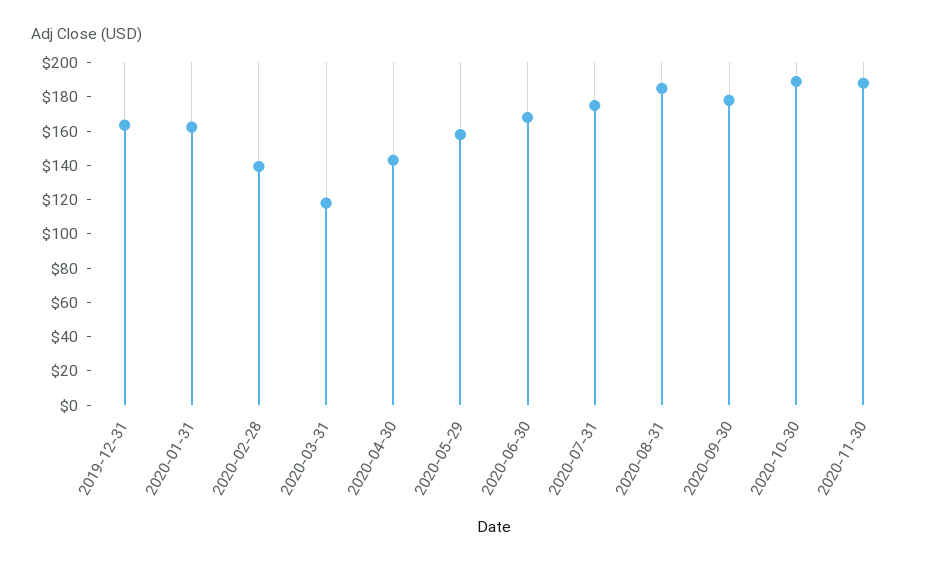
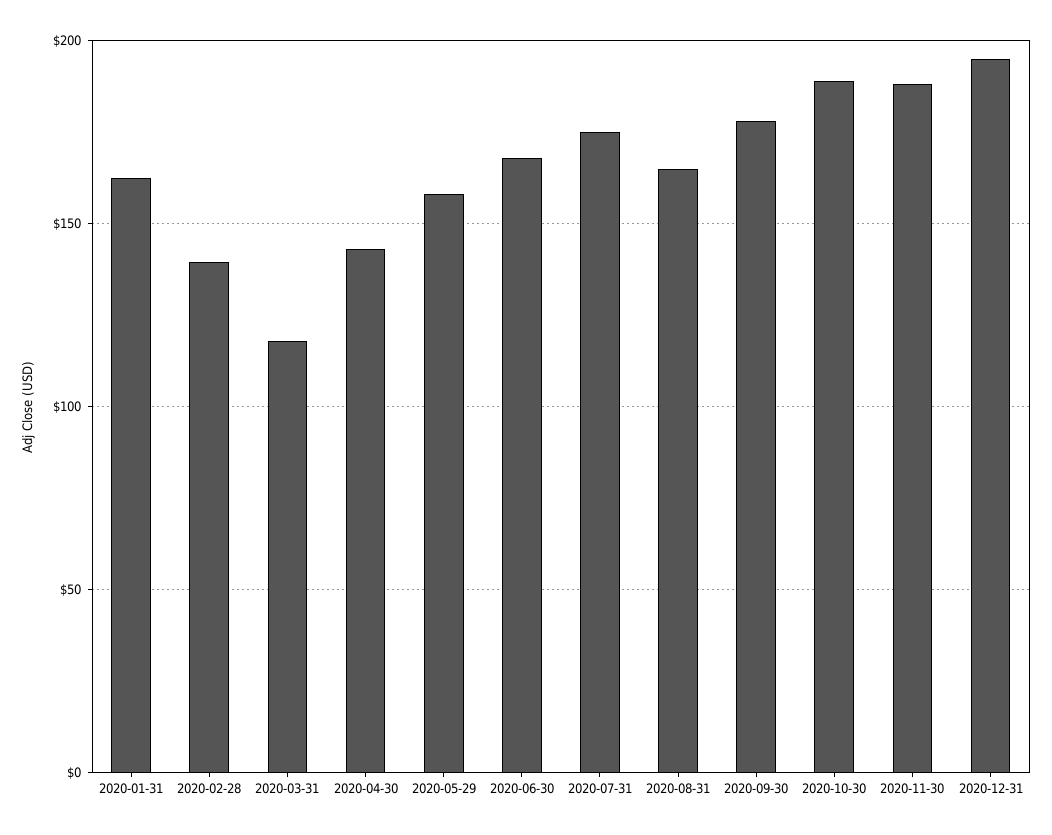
2019-12-31: 165 -> none
2020-08-31: 185 -> 165
2020-12-31: none -> 195

